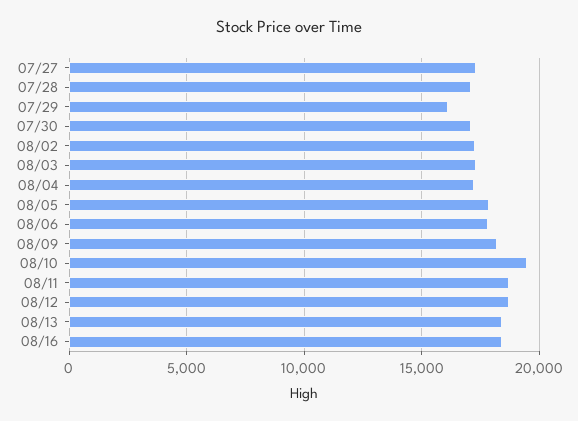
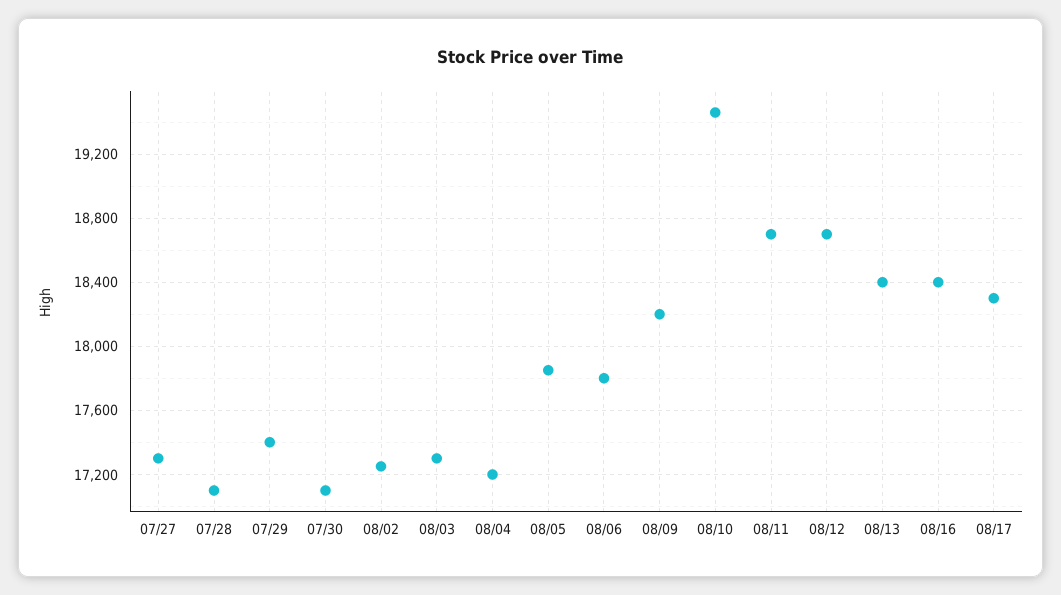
07/29: 16000 -> 17400
08/17: none -> 18300

